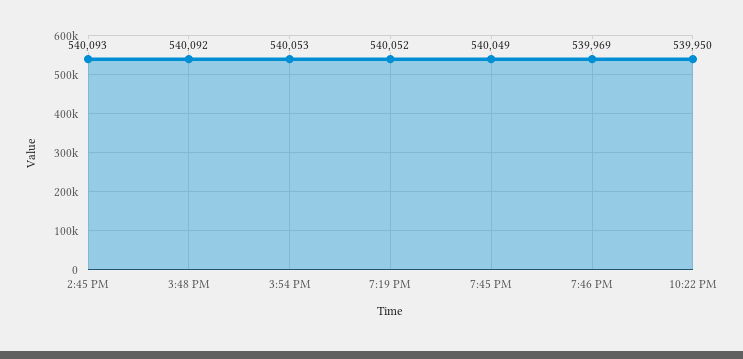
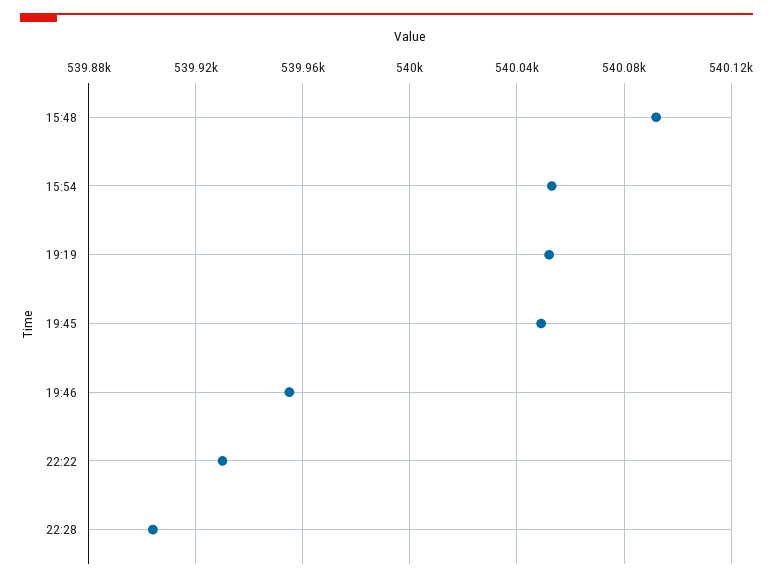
2:45 PM: 540093 -> none
7:46 PM: 539969 -> 539955
10:22 PM: 539950 -> 539930
22:28: none -> 539905

